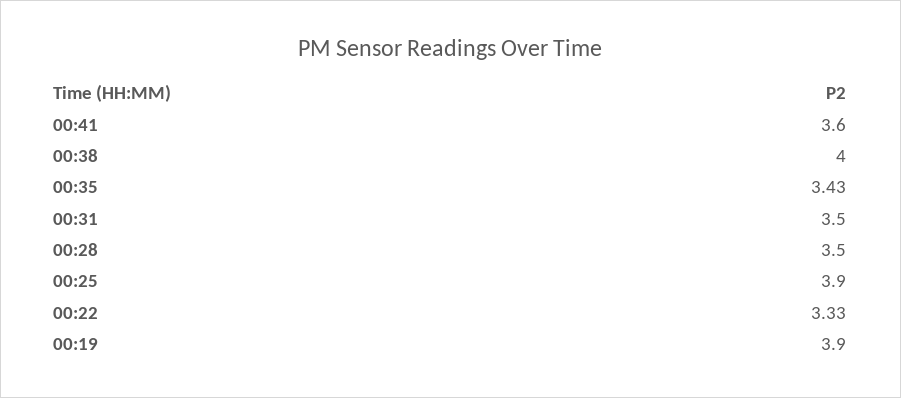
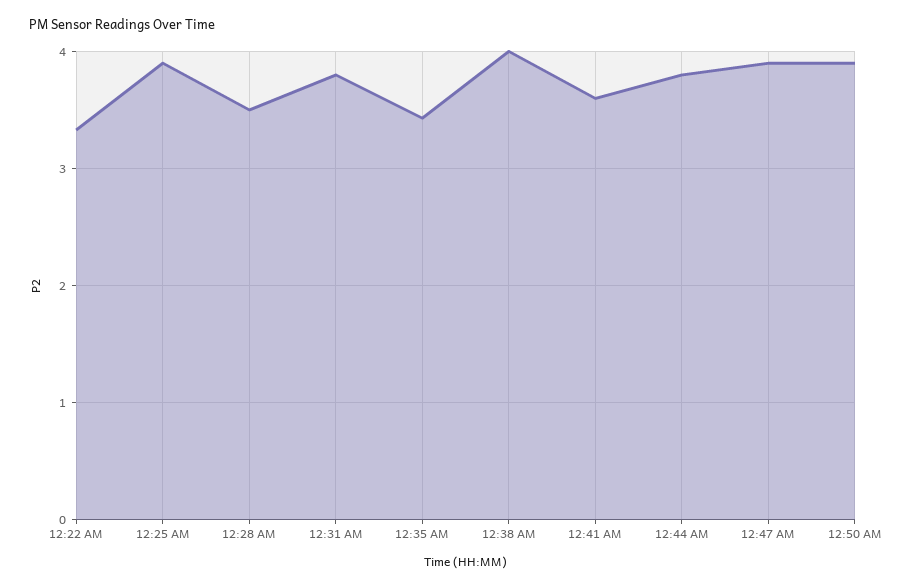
00:31: 3.5 -> 3.8
00:19: 3.9 -> none
12:44 AM: none -> 3.8
12:47 AM: none -> 3.9
12:50 AM: none -> 3.9

